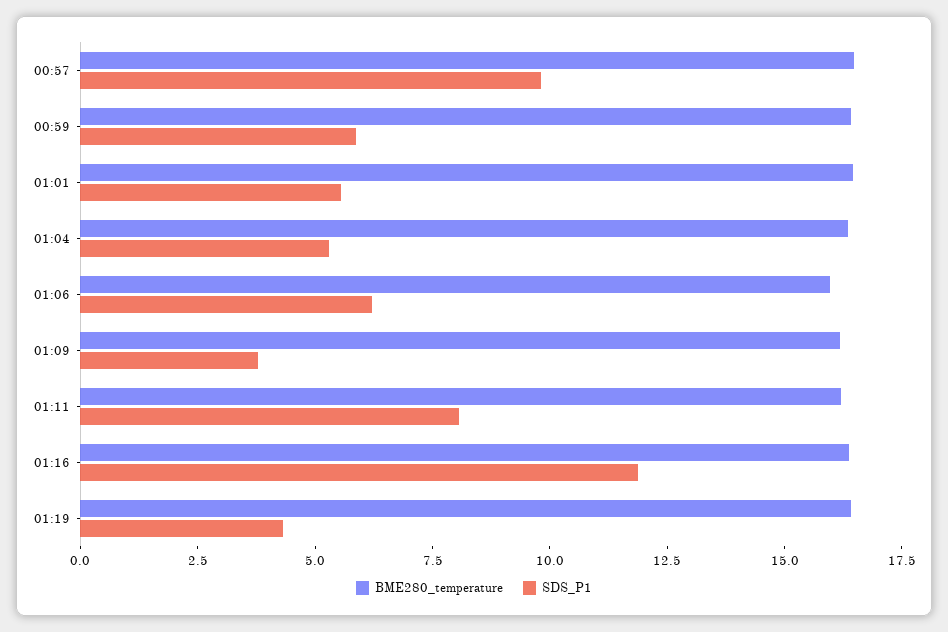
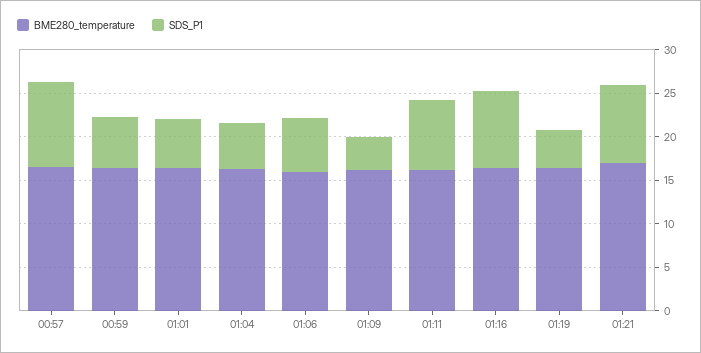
SDS_P1, 01:16: 12 -> 9
BME280_temperature, 01:21: none -> 17
SDS_P1, 01:21: none -> 9

